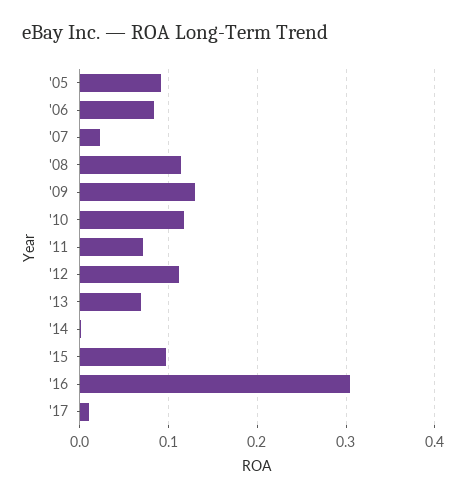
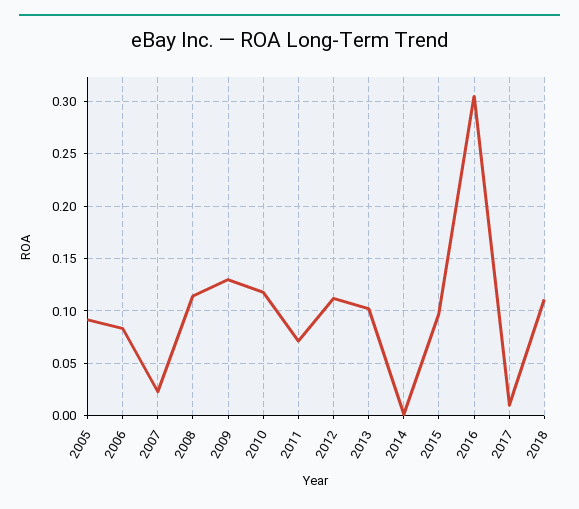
'13: 0.07 -> 0.1
2018: none -> 0.11

